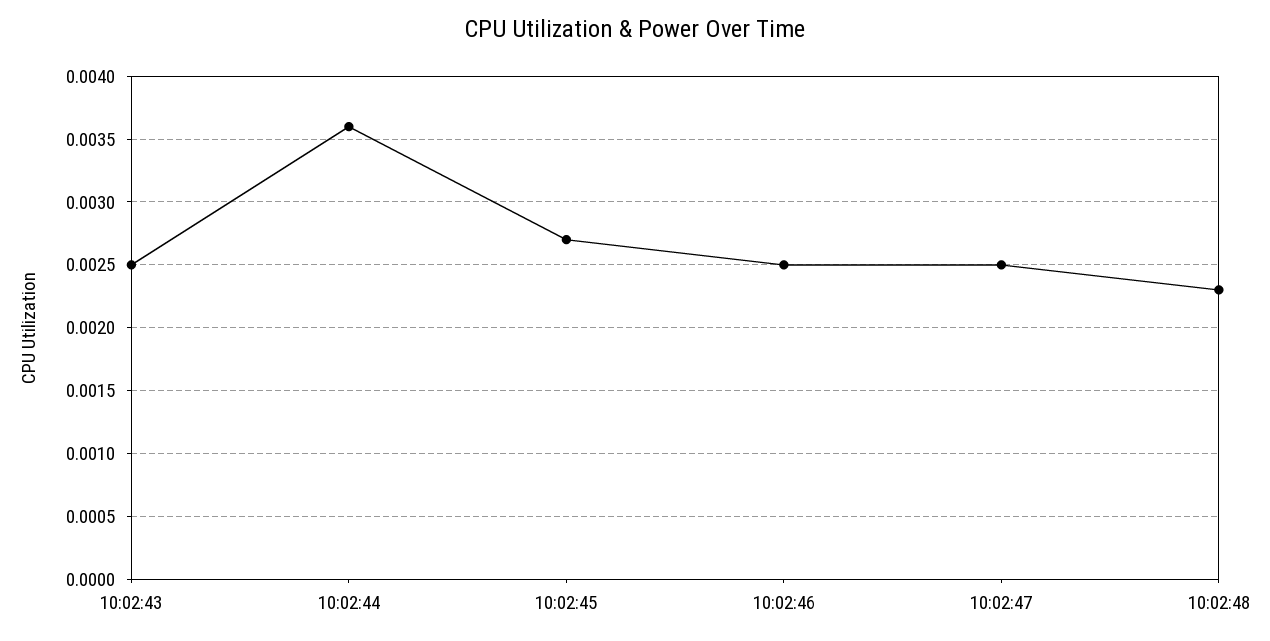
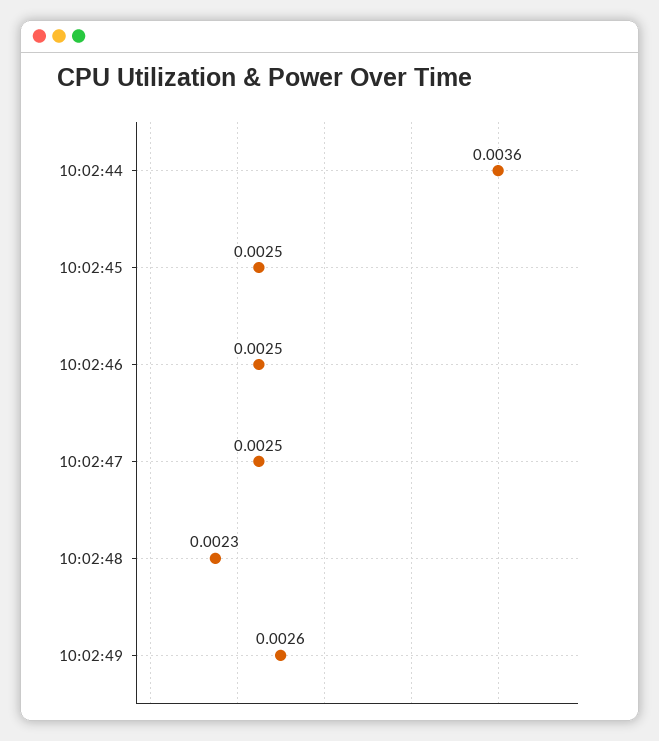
10:02:43: 0.0025 -> none
10:02:45: 0.0027 -> 0.0025
10:02:49: none -> 0.0026

